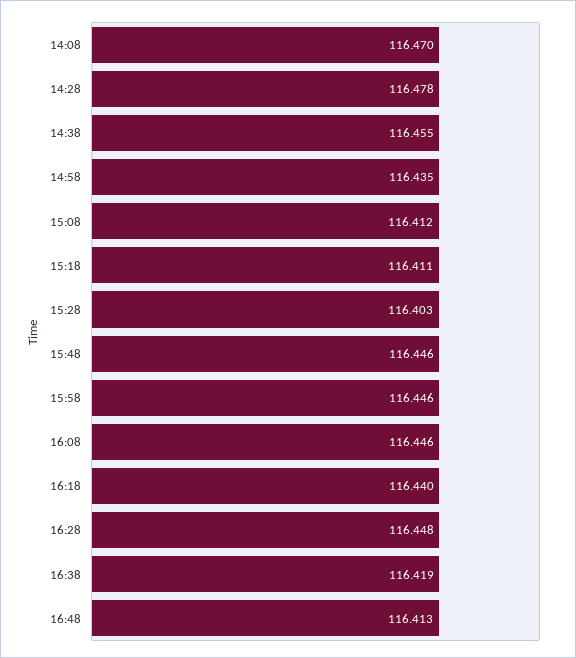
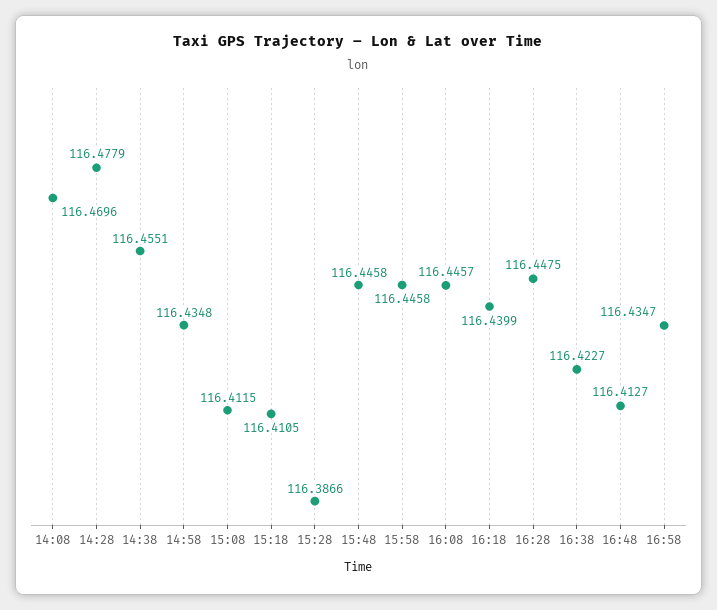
15:28: 116.403 -> 116.3866
16:38: 116.419 -> 116.4227
16:58: none -> 116.4347

